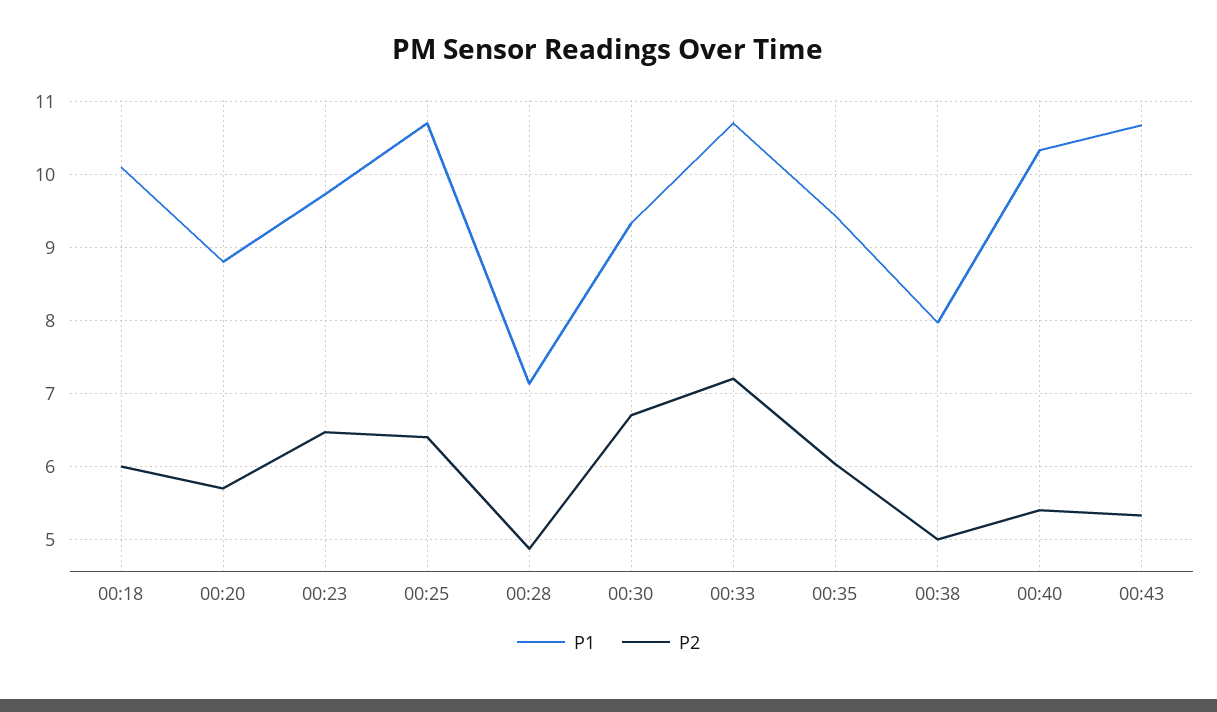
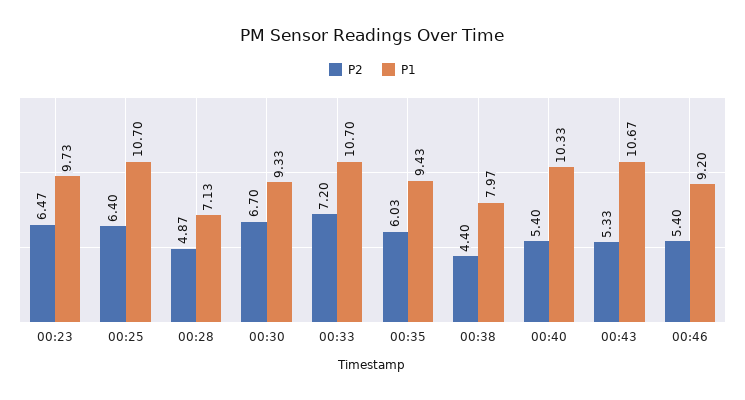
P1, 00:18: 10.1 -> none
P2, 00:18: 6 -> none
P1, 00:20: 8.8 -> none
P2, 00:20: 5.7 -> none
P2, 00:38: 5 -> 4.4
P2, 00:46: none -> 5.4
P1, 00:46: none -> 9.2

